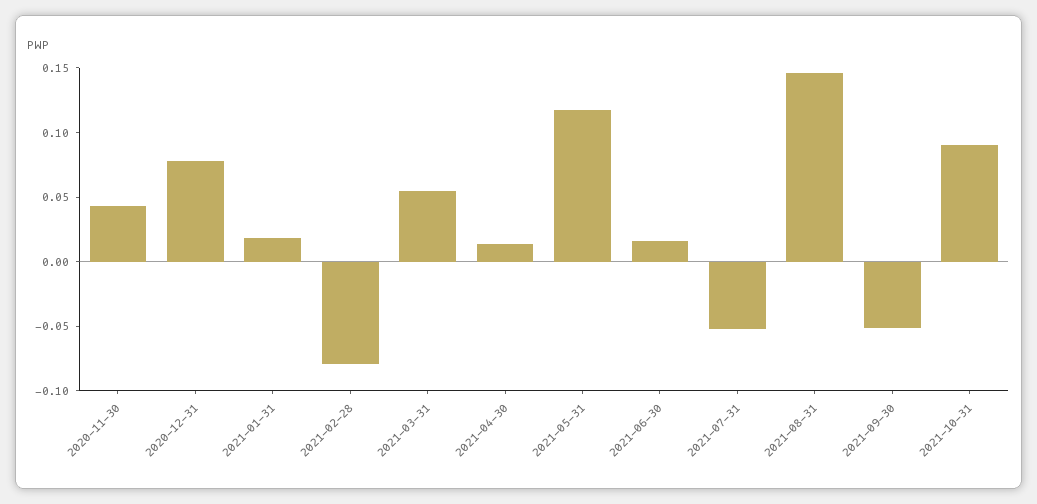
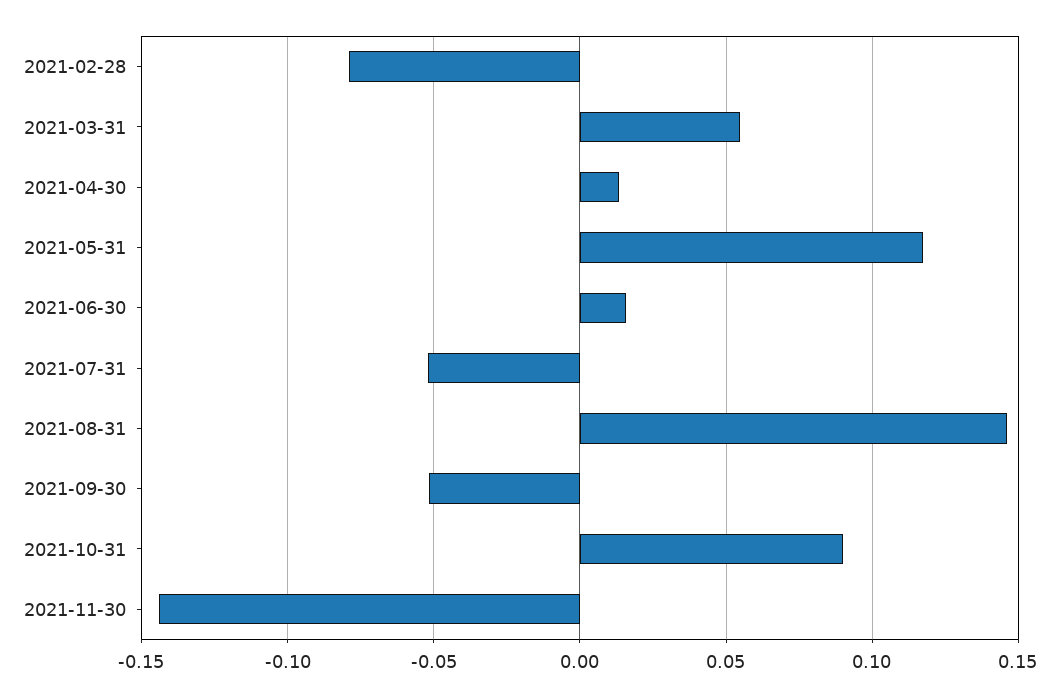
2020-11-30: 0.04 -> none
2020-12-31: 0.08 -> none
2021-01-31: 0.02 -> none
2021-11-30: none -> -0.145

